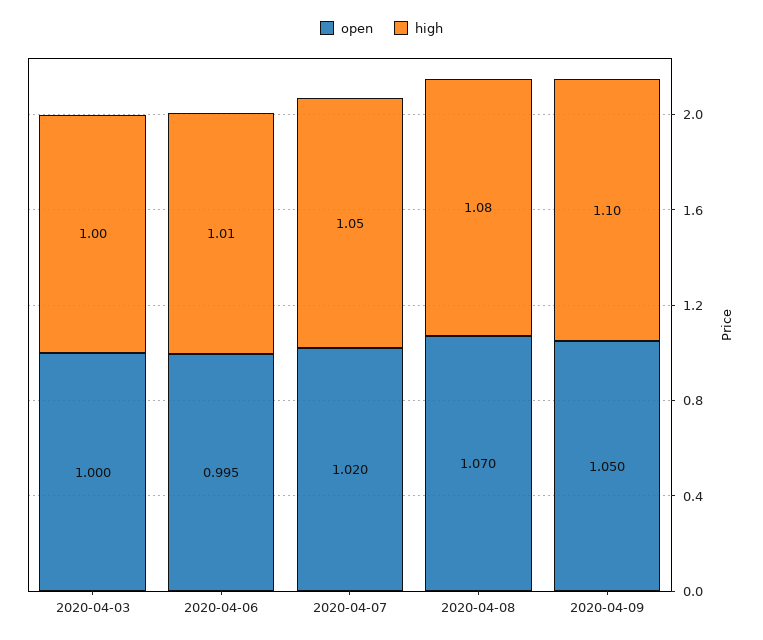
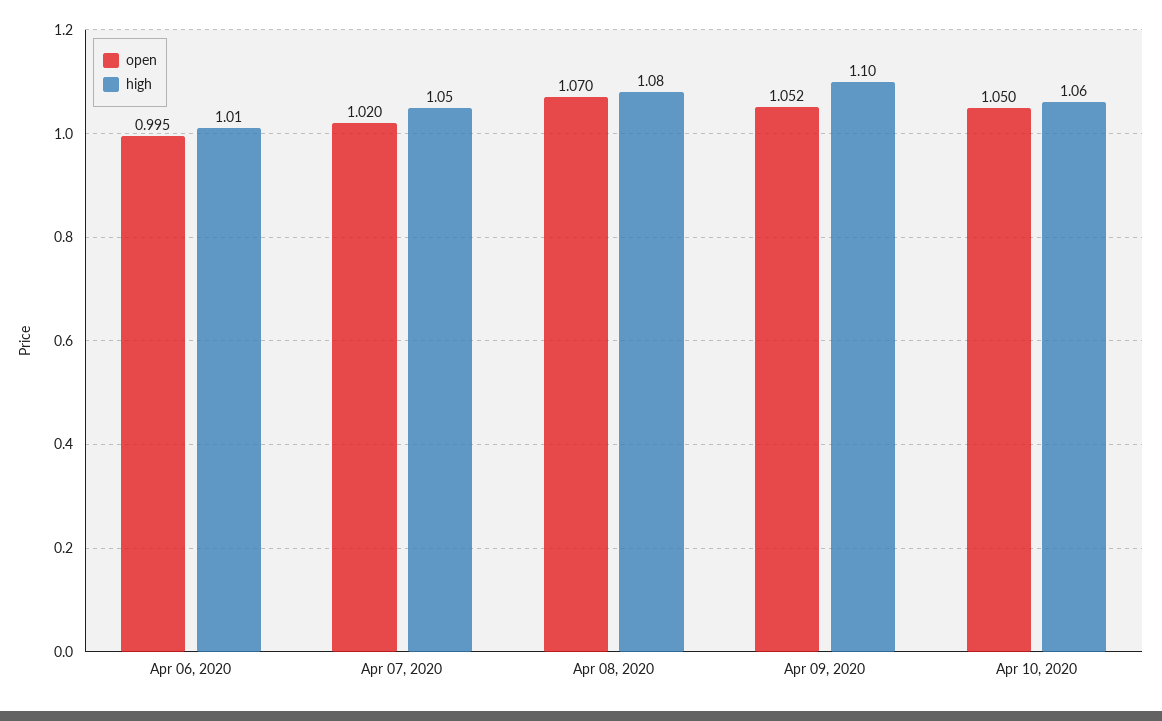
open, 2020-04-03: 1 -> none
high, 2020-04-03: 1 -> none
open, 2020-04-09: 1.05 -> 1.052
open, Apr 10, 2020: none -> 1.05
high, Apr 10, 2020: none -> 1.06

